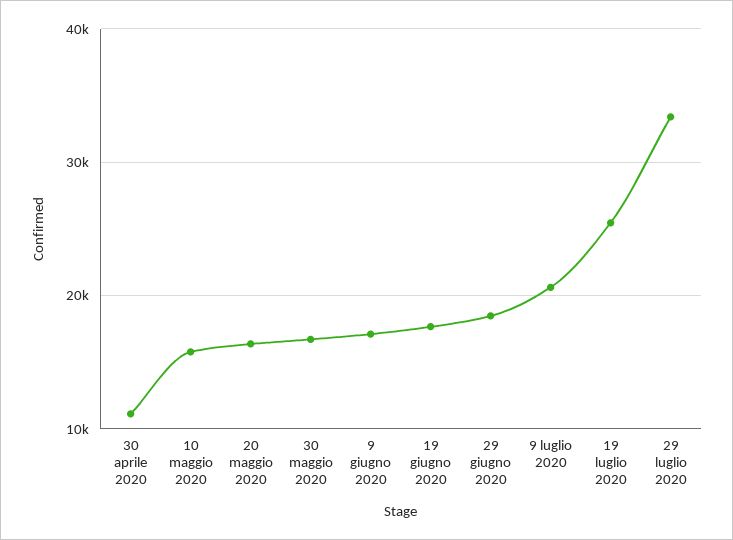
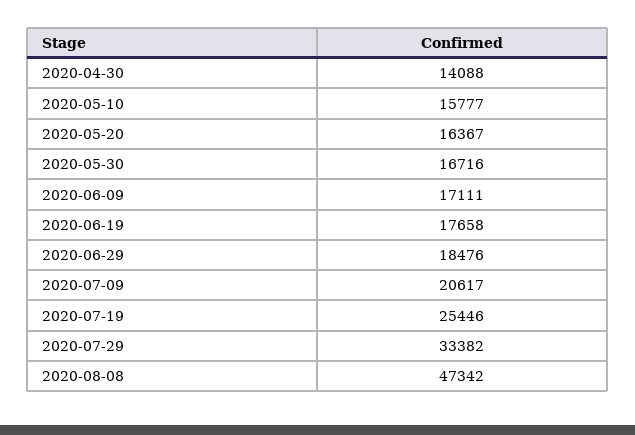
30 aprile 2020: 11000 -> 14088
2020-08-08: none -> 47342

